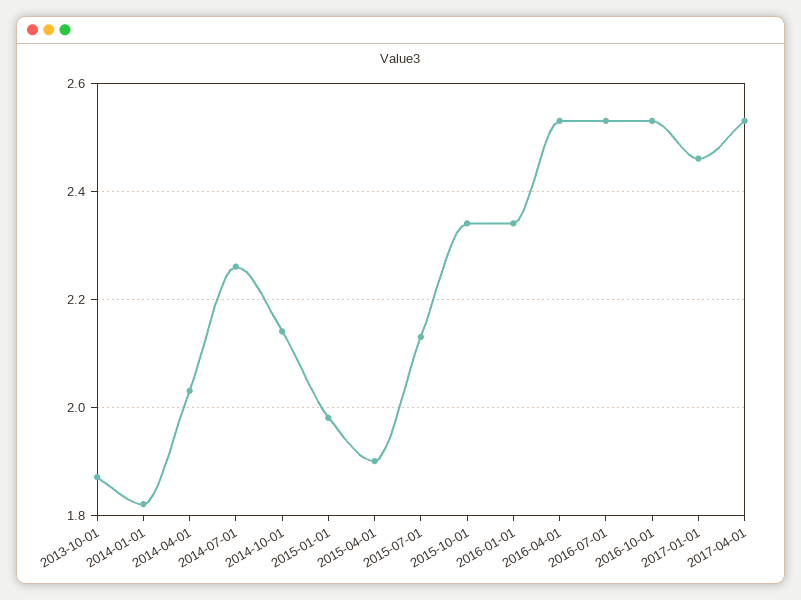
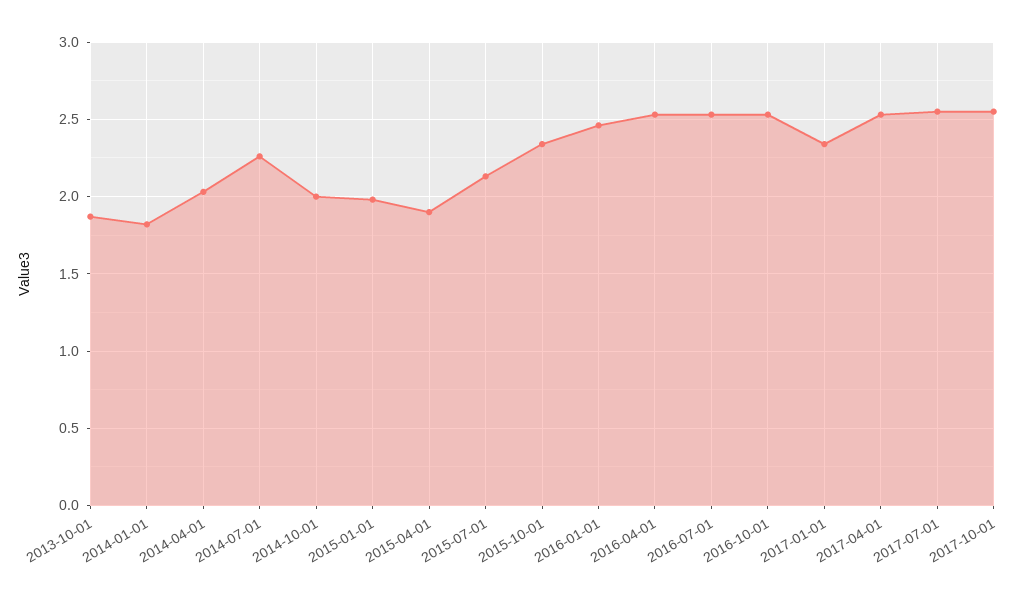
2014-10-01: 2.15 -> 2
2016-01-01: 2.35 -> 2.45
2017-01-01: 2.45 -> 2.35
2017-07-01: none -> 2.55
2017-10-01: none -> 2.55

